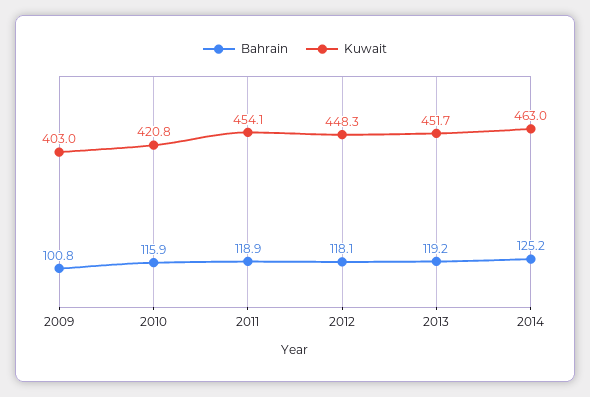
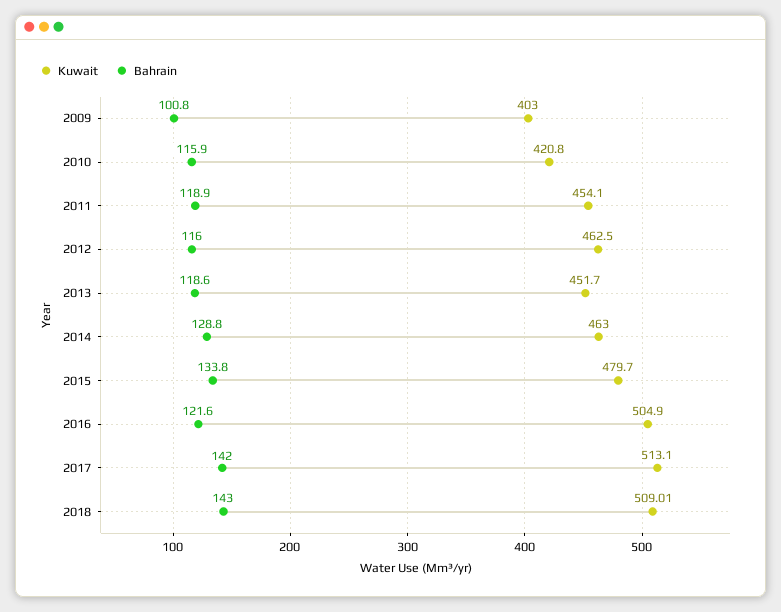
Bahrain, 2012: 118.1 -> 116
Kuwait, 2012: 448.3 -> 462.5
Bahrain, 2013: 119.2 -> 118.6
Bahrain, 2014: 125.2 -> 128.8
Kuwait, 2015: none -> 479.7
Bahrain, 2015: none -> 133.8
Kuwait, 2016: none -> 504.9
Bahrain, 2016: none -> 121.6
Kuwait, 2017: none -> 513.1
Bahrain, 2017: none -> 142
Kuwait, 2018: none -> 509.01
Bahrain, 2018: none -> 143

